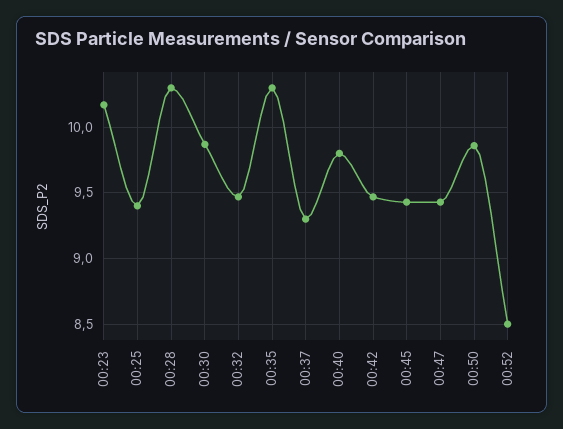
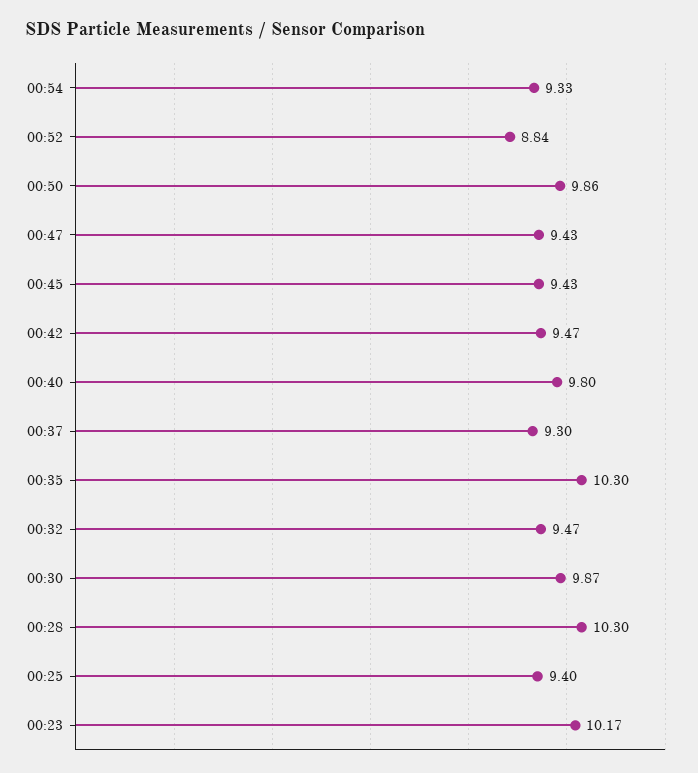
00:52: 8.5 -> 8.84
00:54: none -> 9.33

